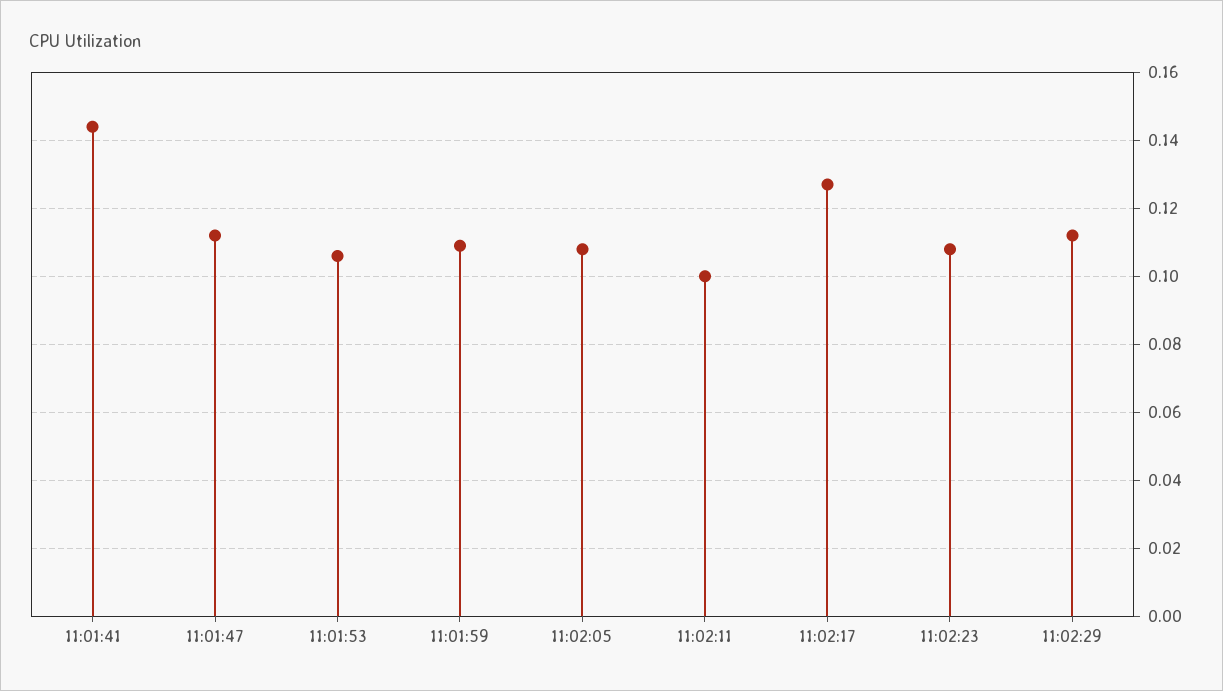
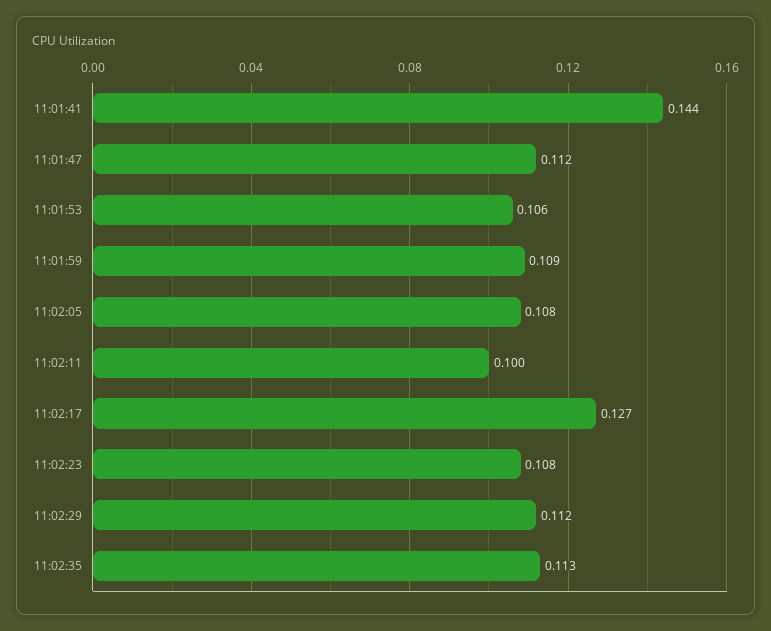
11:02:35: none -> 0.113

